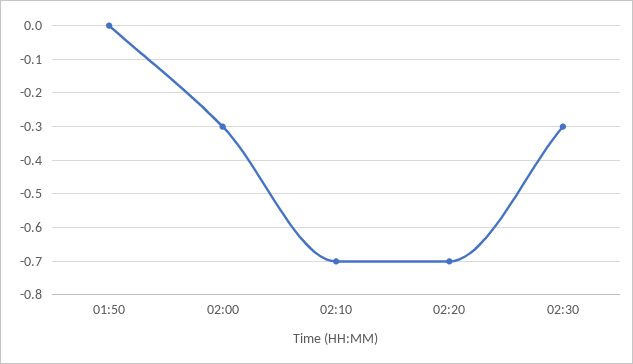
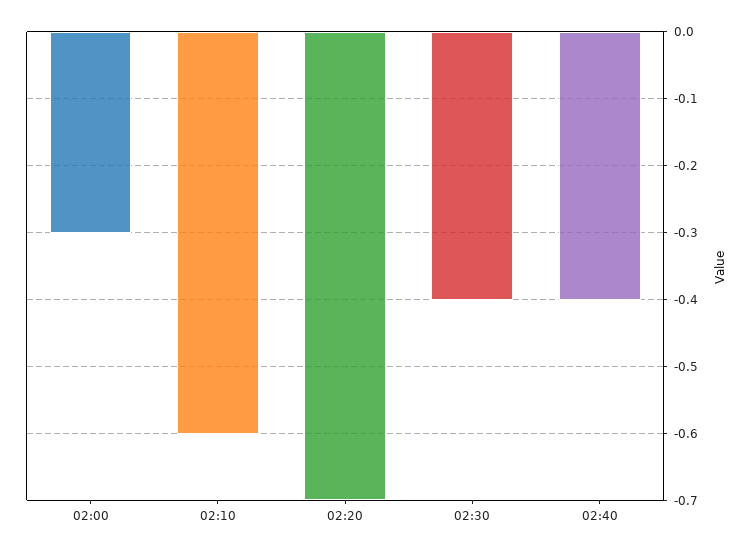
01:50: 0 -> none
02:10: -0.7 -> -0.6
02:30: -0.3 -> -0.4
02:40: none -> -0.4

